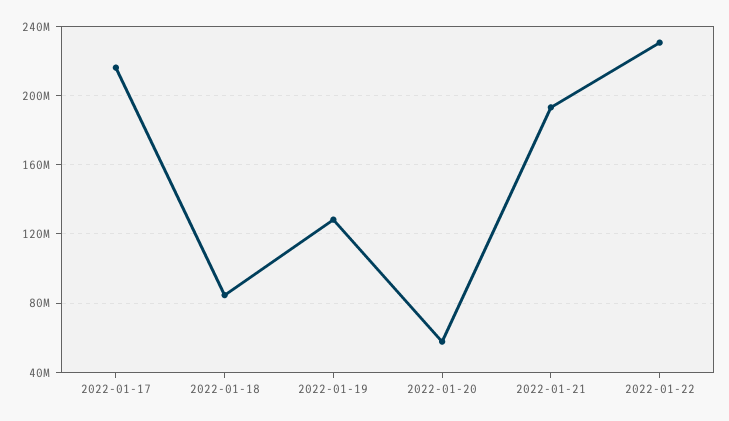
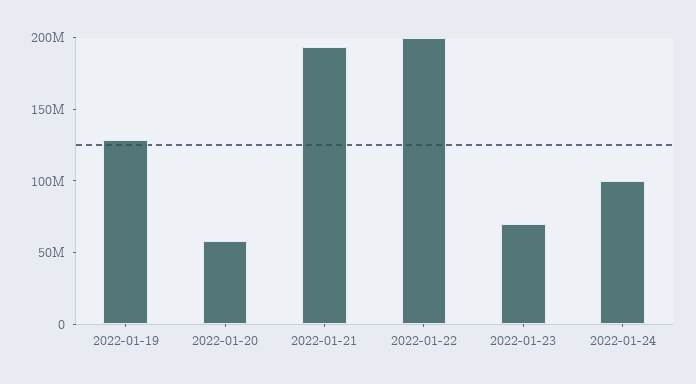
2022-01-17: 215000000 -> none
2022-01-18: 85000000 -> none
2022-01-22: 230000000 -> 200000000
2022-01-23: none -> 70000000
2022-01-24: none -> 100000000

